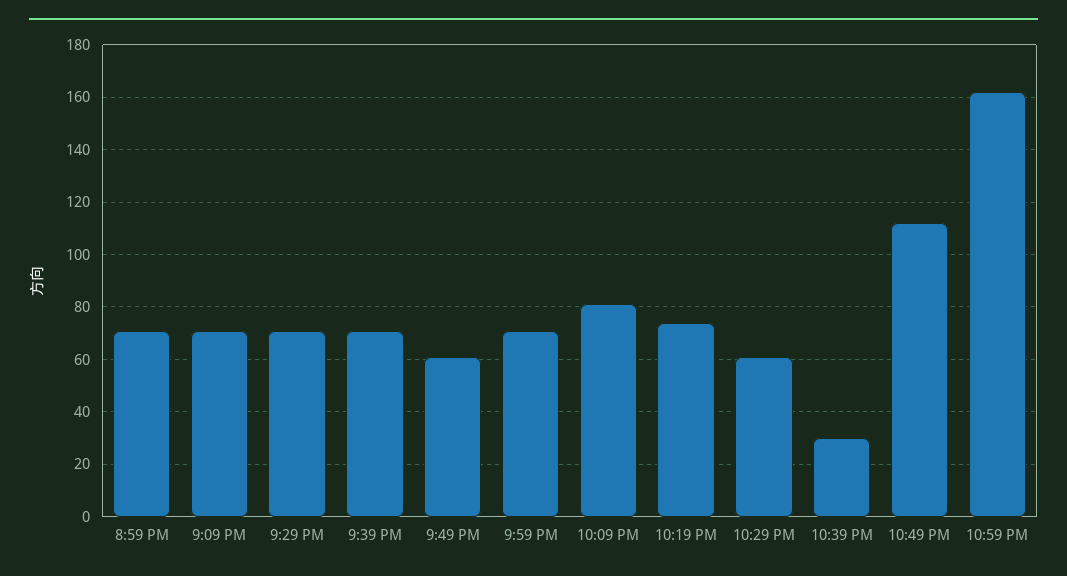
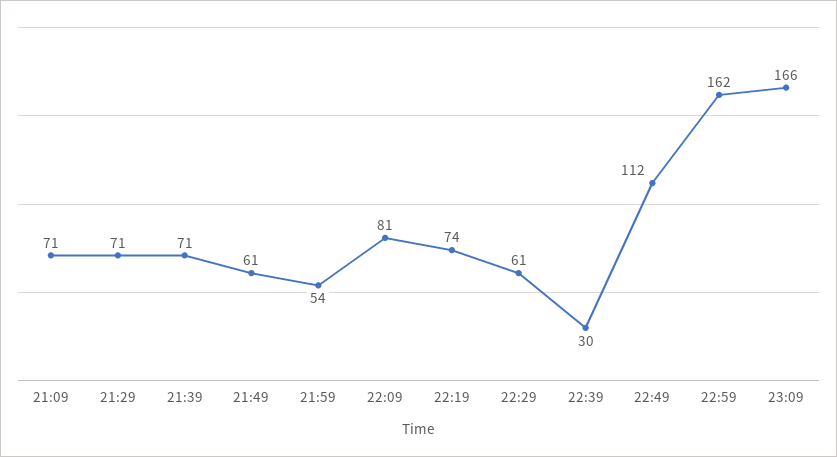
8:59 PM: 70 -> none
9:59 PM: 70 -> 54
23:09: none -> 166

